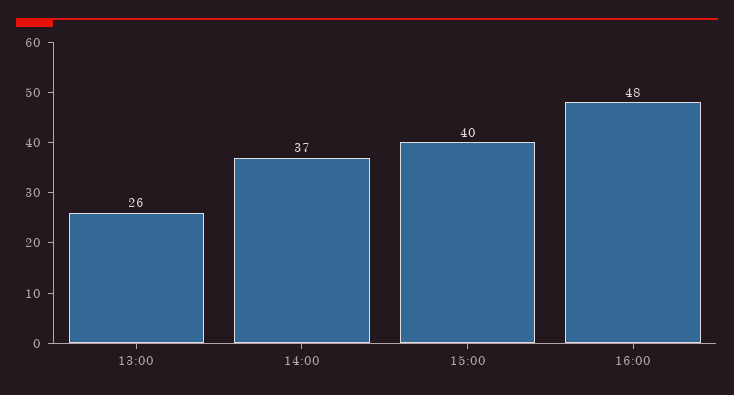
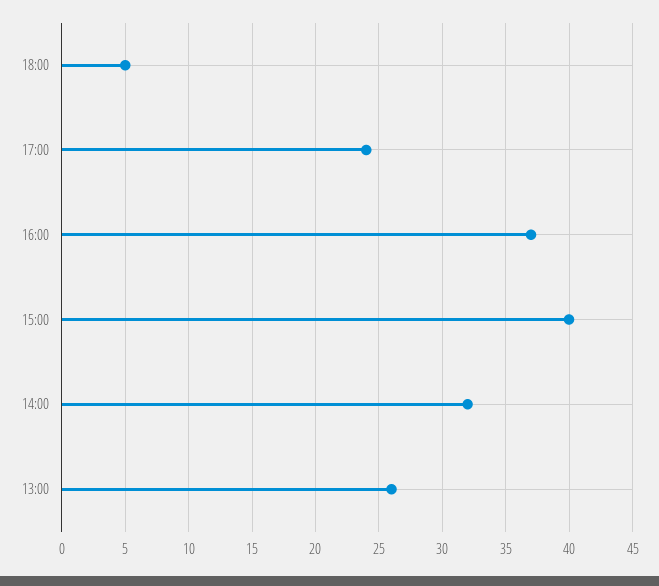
14:00: 37 -> 32
16:00: 48 -> 37
18:00: none -> 5
17:00: none -> 24

